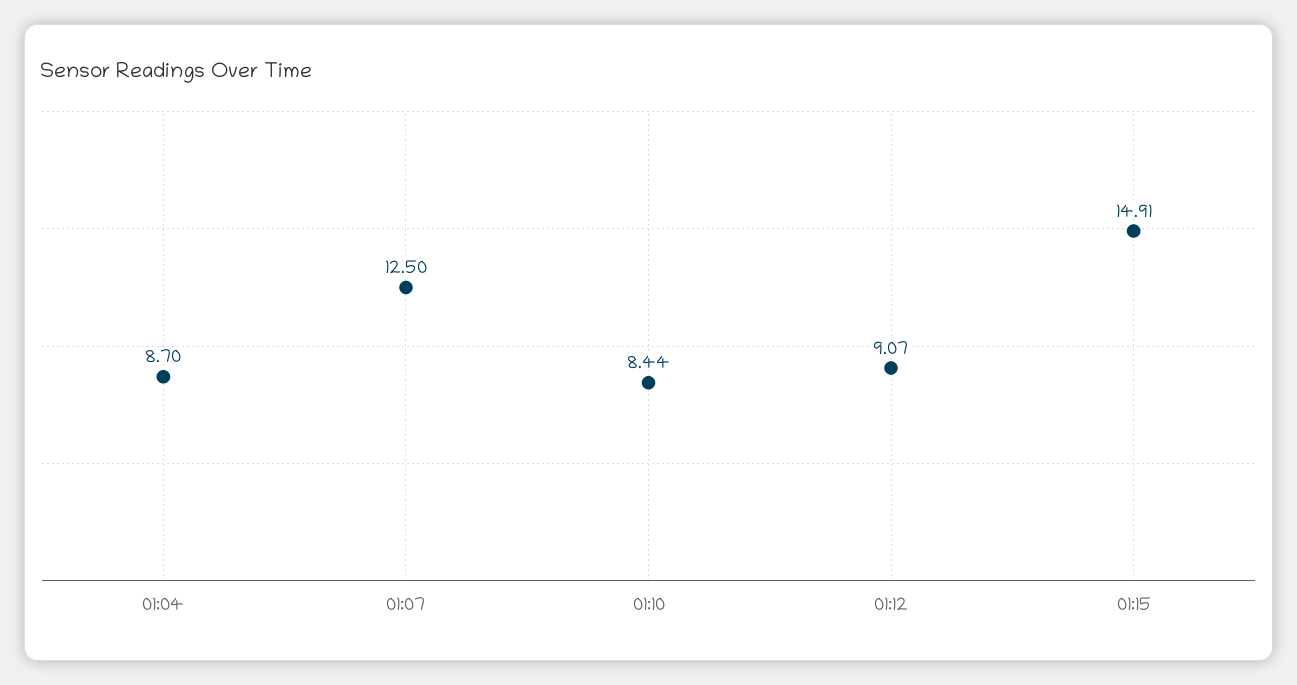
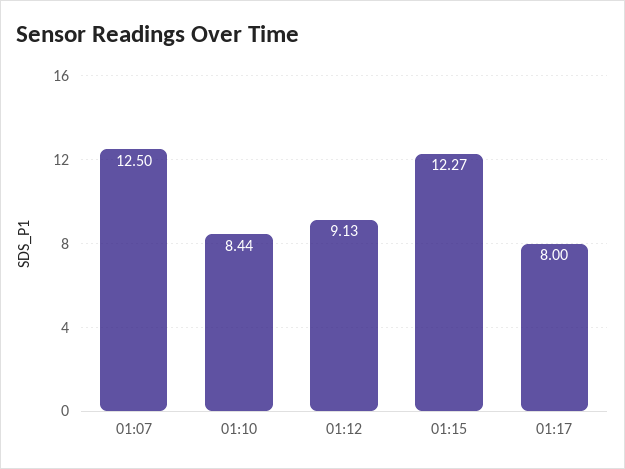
01:04: 8.7 -> none
01:12: 9.07 -> 9.13
01:15: 14.91 -> 12.27
01:17: none -> 8

